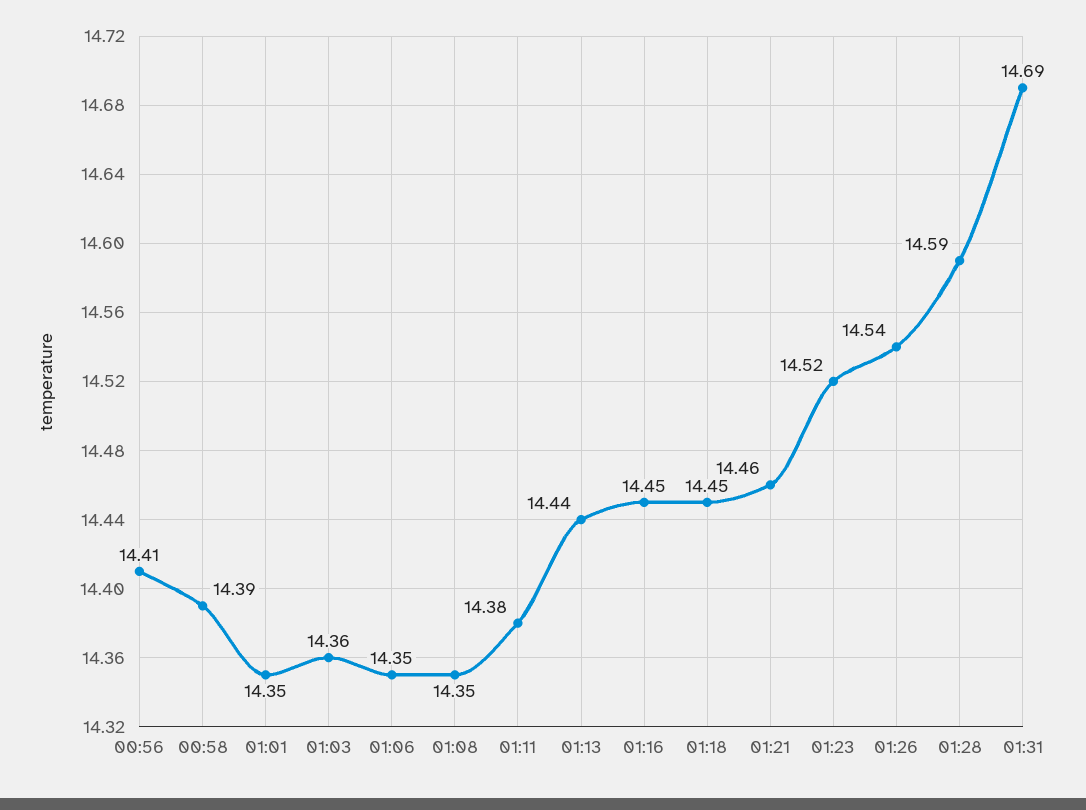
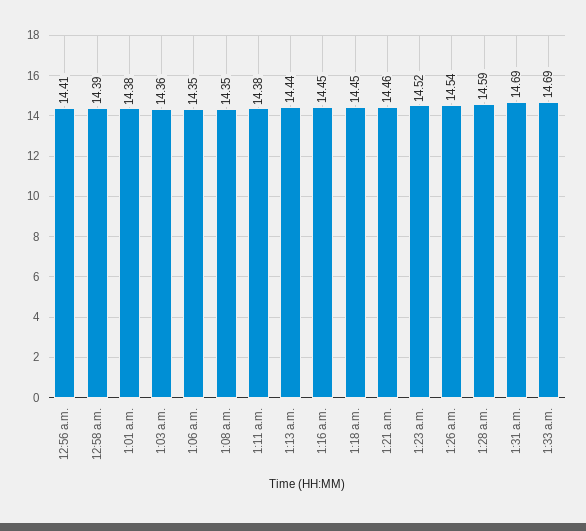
01:01: 14.35 -> 14.38
1:33 a.m.: none -> 14.69

